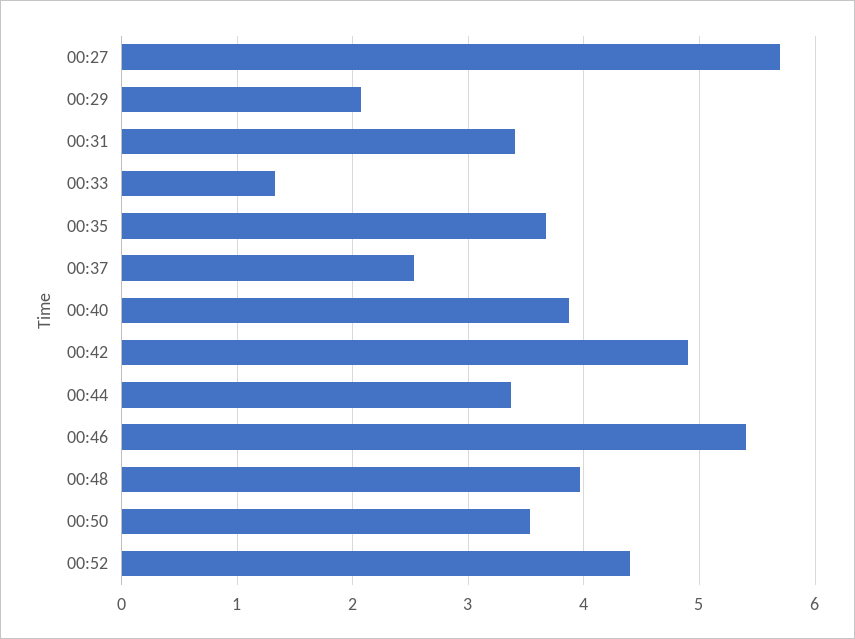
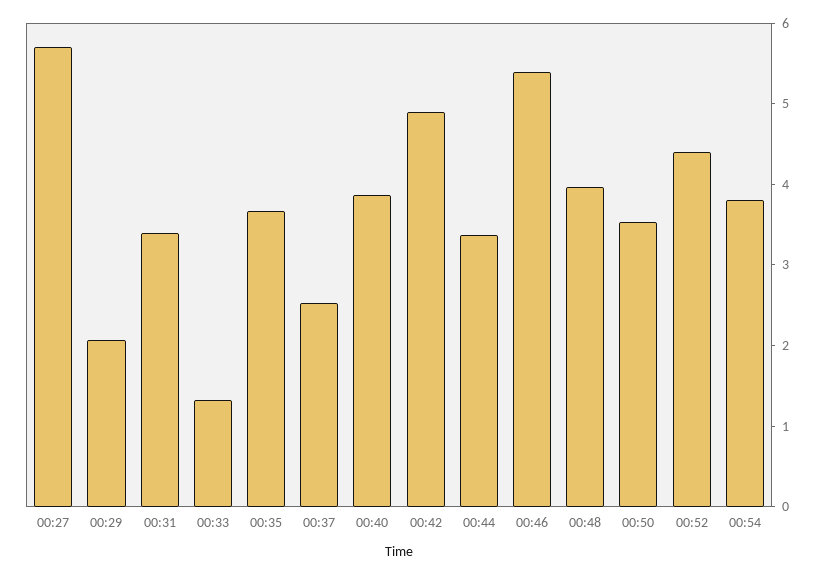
00:54: none -> 3.8

